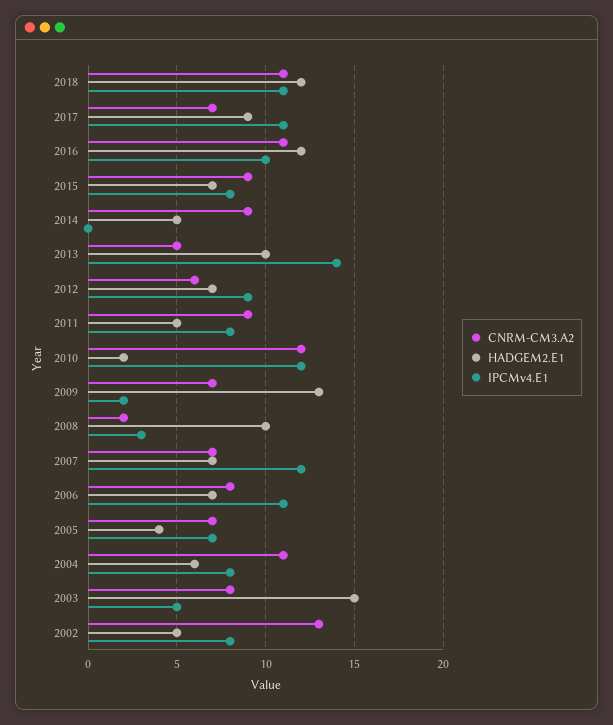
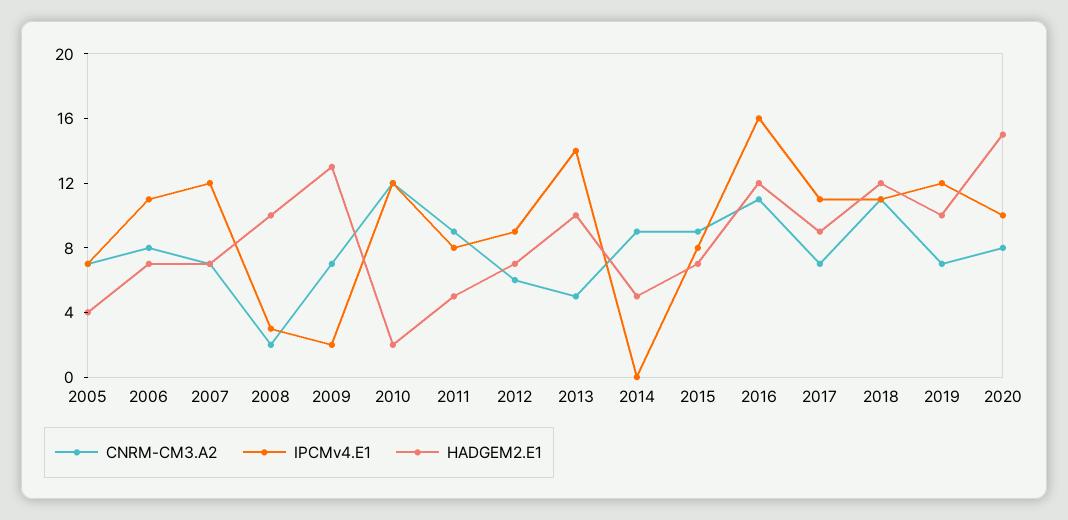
IPCMv4.E1, 2016: 10 -> 16
CNRM-CM3.A2, 2004: 11 -> none
HADGEM2.E1, 2004: 6 -> none
IPCMv4.E1, 2004: 8 -> none
CNRM-CM3.A2, 2003: 8 -> none
HADGEM2.E1, 2003: 15 -> none
IPCMv4.E1, 2003: 5 -> none
CNRM-CM3.A2, 2002: 13 -> none
HADGEM2.E1, 2002: 5 -> none
IPCMv4.E1, 2002: 8 -> none
CNRM-CM3.A2, 2019: none -> 7
IPCMv4.E1, 2019: none -> 12
HADGEM2.E1, 2019: none -> 10
CNRM-CM3.A2, 2020: none -> 8
IPCMv4.E1, 2020: none -> 10
HADGEM2.E1, 2020: none -> 15

